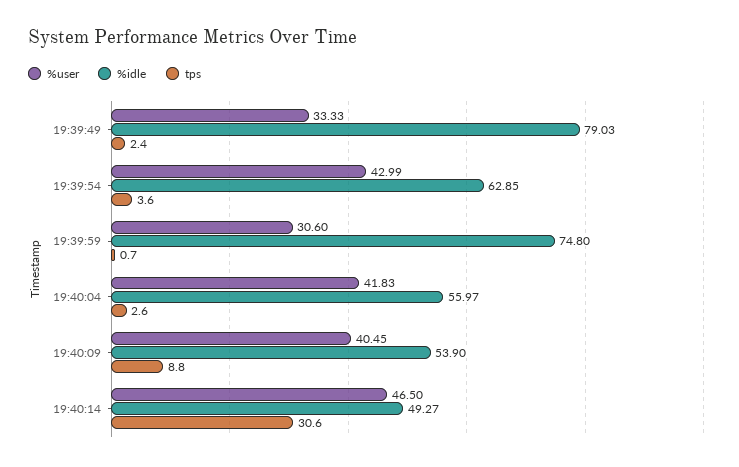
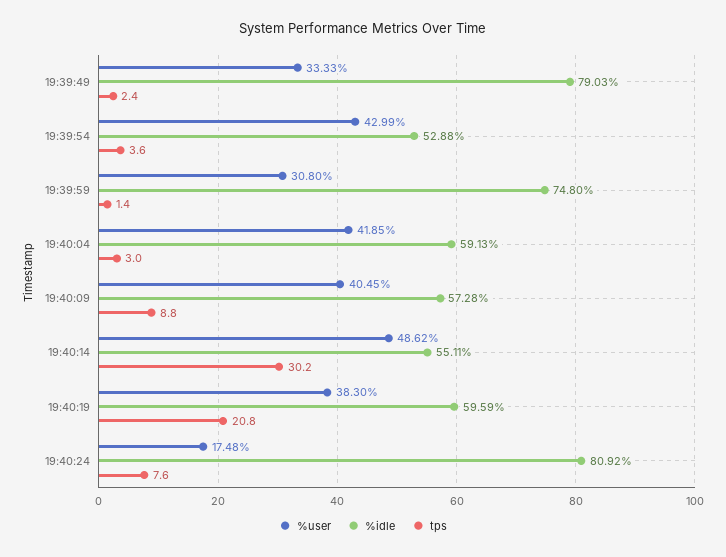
%idle, 19:39:54: 62.85 -> 52.88
%user, 19:39:59: 30.6 -> 30.8
tps, 19:39:59: 0.7 -> 1.4
%user, 19:40:04: 41.83 -> 41.85
%idle, 19:40:04: 55.97 -> 59.13
tps, 19:40:04: 2.6 -> 3
%idle, 19:40:09: 53.9 -> 57.28
%user, 19:40:14: 46.5 -> 48.62
%idle, 19:40:14: 49.27 -> 55.11
tps, 19:40:14: 30.6 -> 30.2
%user, 19:40:19: none -> 38.3
%idle, 19:40:19: none -> 59.59
tps, 19:40:19: none -> 20.8
%user, 19:40:24: none -> 17.48
%idle, 19:40:24: none -> 80.92
tps, 19:40:24: none -> 7.6

